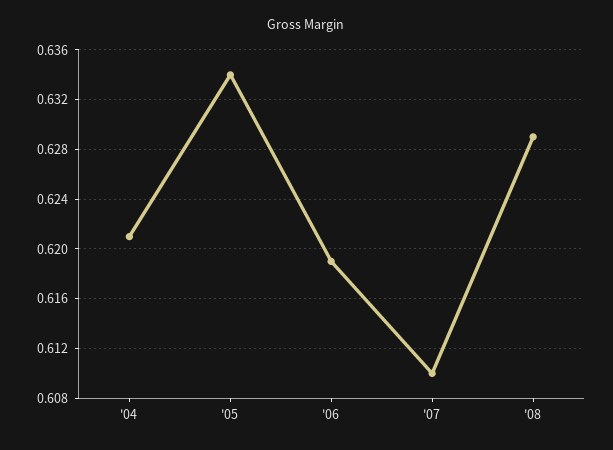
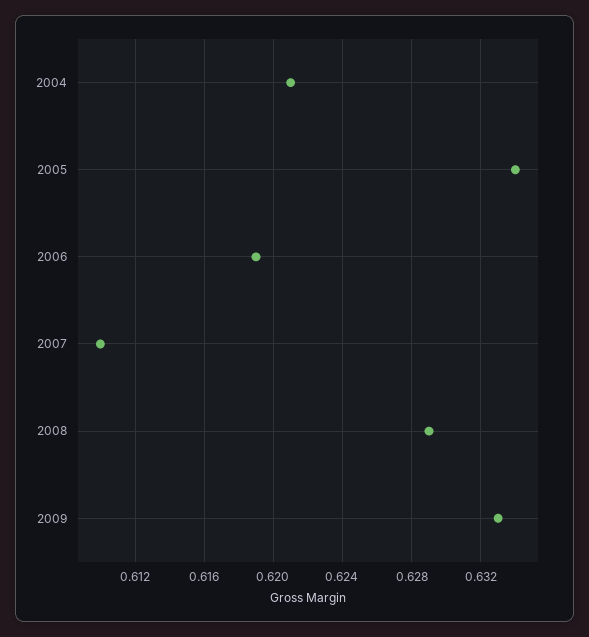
2009: none -> 0.633

